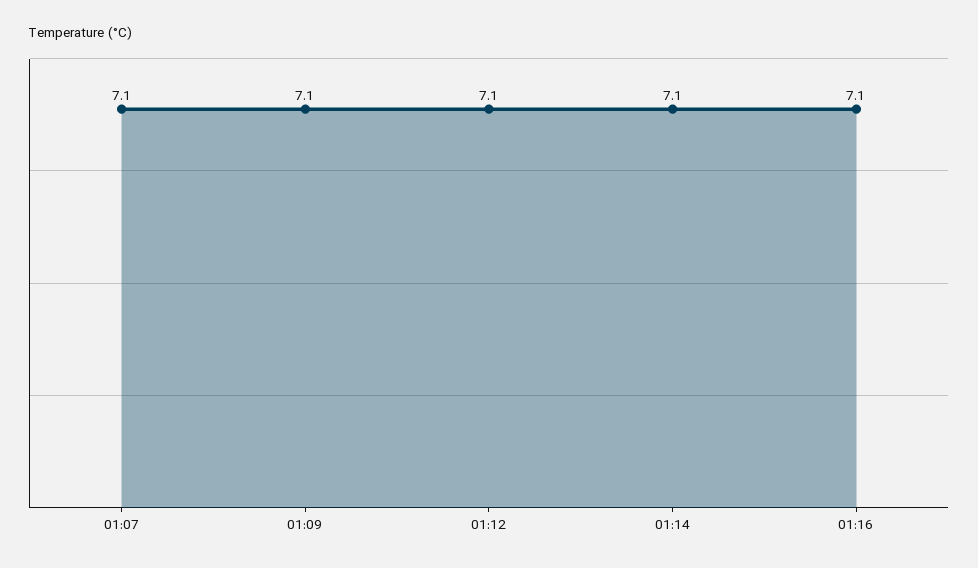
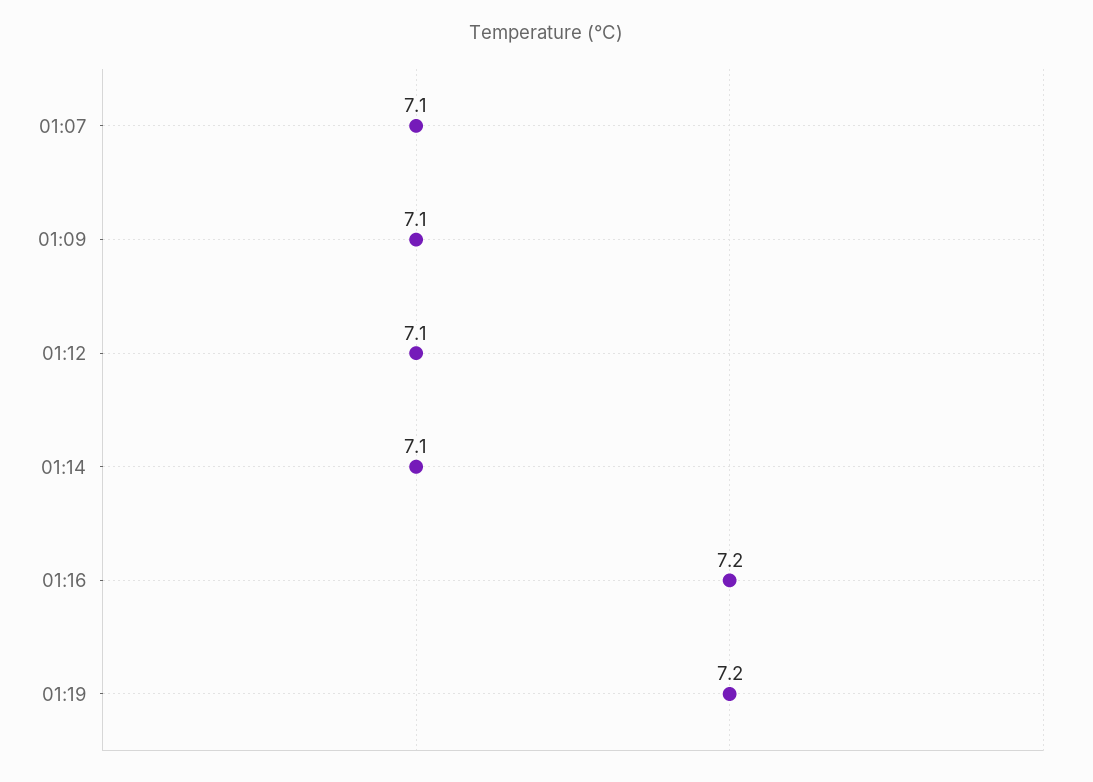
01:16: 7.1 -> 7.2
01:19: none -> 7.2

